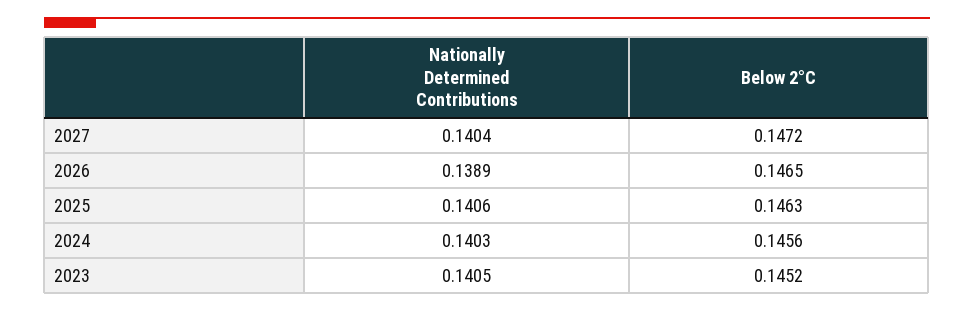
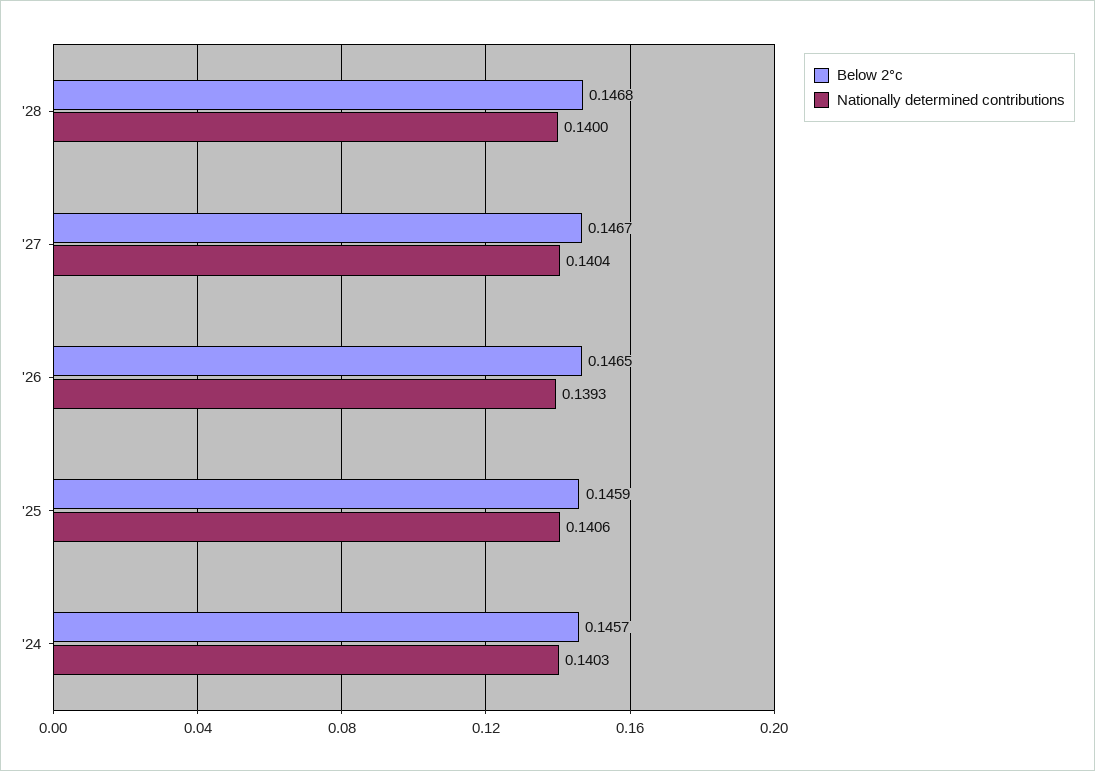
Below 2°C, 2027: 0.1472 -> 0.1467
Nationally Determined Contributions, 2026: 0.1389 -> 0.1393
Below 2°C, 2025: 0.1463 -> 0.1459
Below 2°C, 2024: 0.1456 -> 0.1457
Nationally Determined Contributions, 2023: 0.1405 -> none
Below 2°C, 2023: 0.1452 -> none
Below 2°C, '28: none -> 0.1468
Nationally Determined Contributions, '28: none -> 0.14

